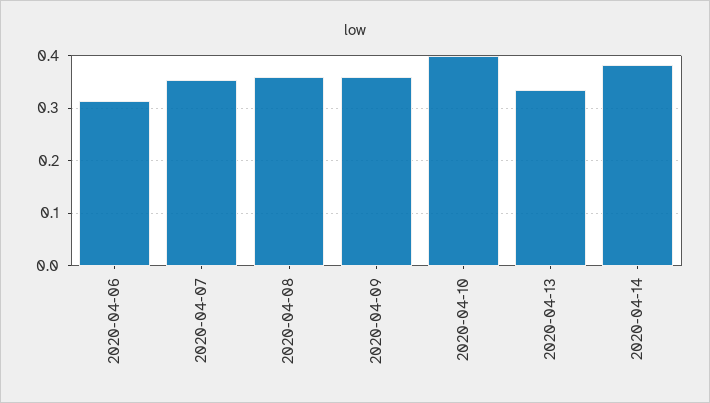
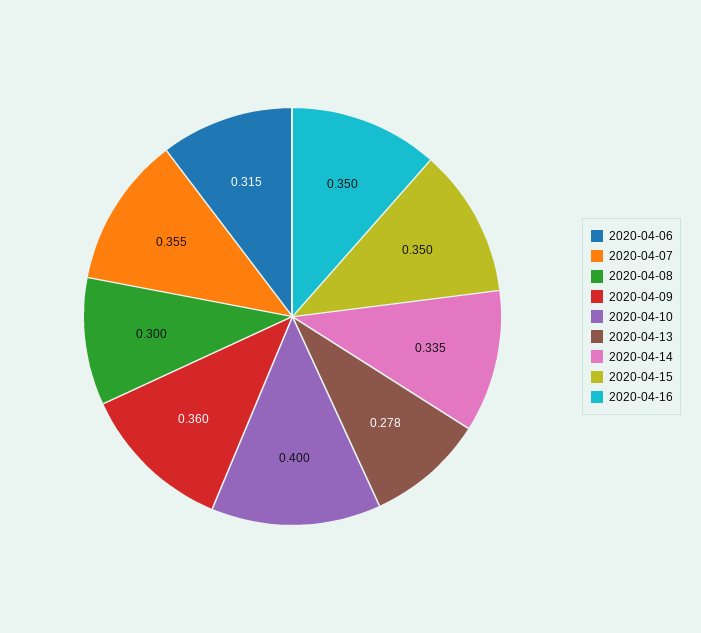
2020-04-08: 0.36 -> 0.3
2020-04-13: 0.34 -> 0.278
2020-04-14: 0.38 -> 0.335
2020-04-15: none -> 0.35
2020-04-16: none -> 0.35

